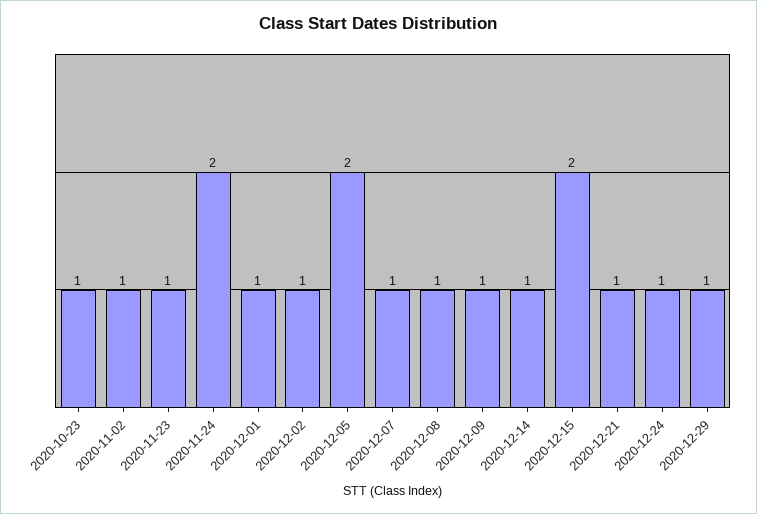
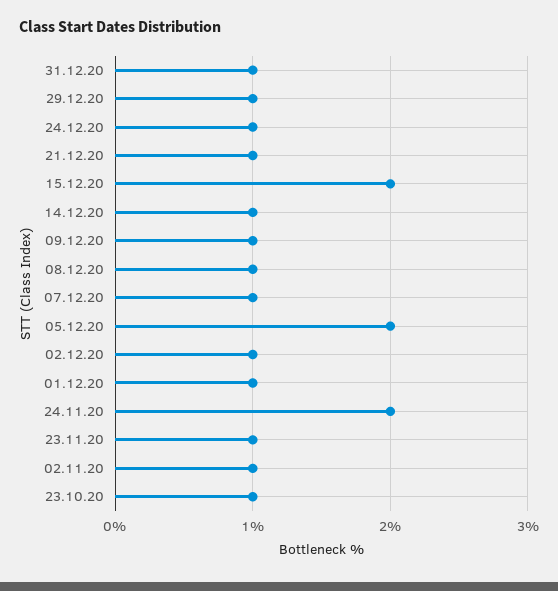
31.12.20: none -> 1

